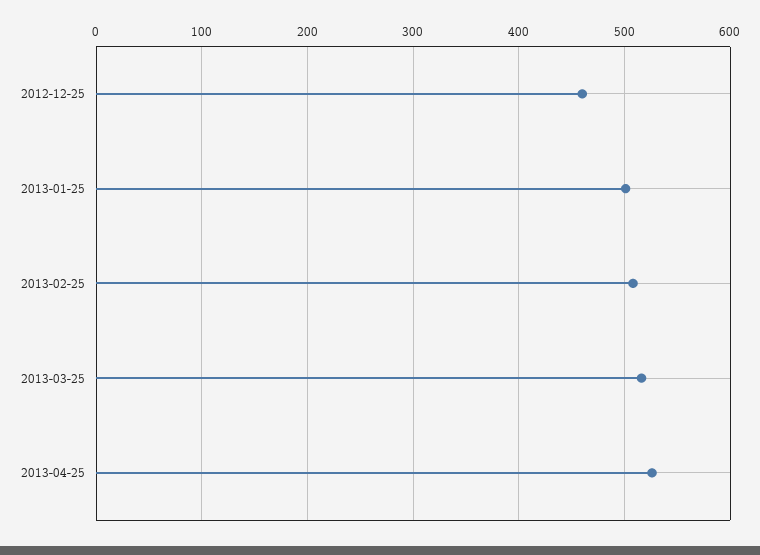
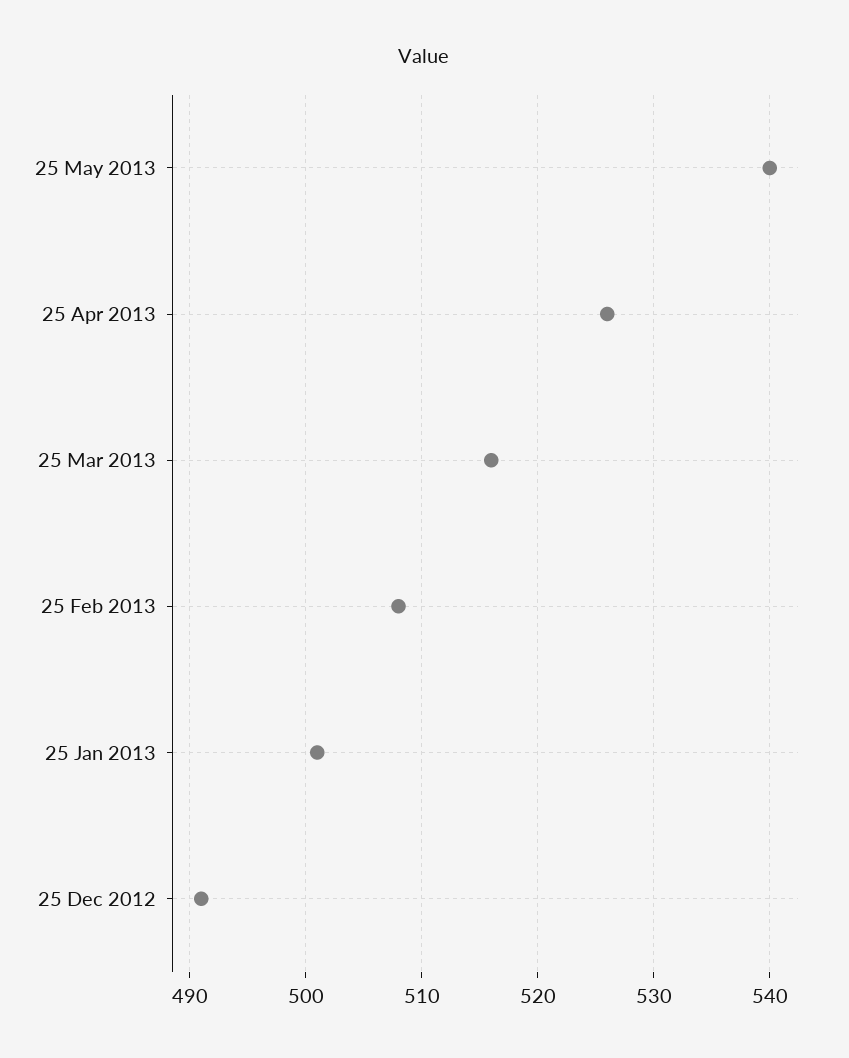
2012-12-25: 460 -> 491
25 May 2013: none -> 540

